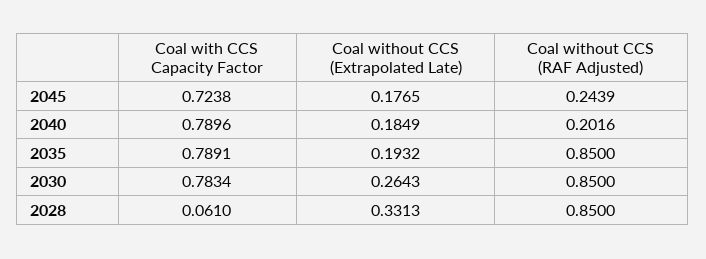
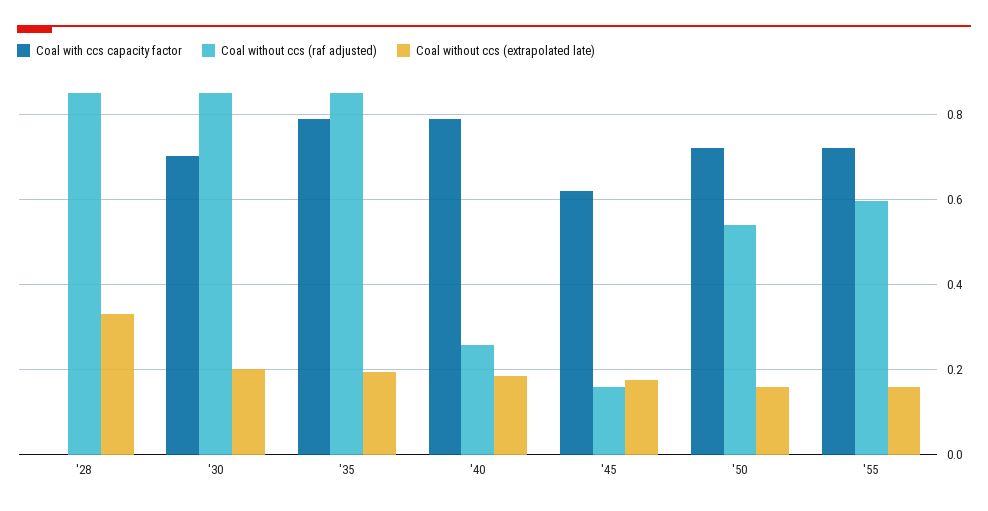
Coal with CCS Capacity Factor, 2045: 0.7238 -> 0.62
Coal without CCS (RAF Adjusted), 2045: 0.2439 -> 0.16
Coal without CCS (RAF Adjusted), 2040: 0.2016 -> 0.26
Coal with CCS Capacity Factor, 2030: 0.7834 -> 0.7
Coal without CCS (Extrapolated Late), 2030: 0.2643 -> 0.2
Coal with CCS Capacity Factor, 2028: 0.061 -> 0
Coal with CCS Capacity Factor, '50: none -> 0.72
Coal without CCS (RAF Adjusted), '50: none -> 0.54
Coal without CCS (Extrapolated Late), '50: none -> 0.16
Coal with CCS Capacity Factor, '55: none -> 0.72
Coal without CCS (RAF Adjusted), '55: none -> 0.6
Coal without CCS (Extrapolated Late), '55: none -> 0.16

